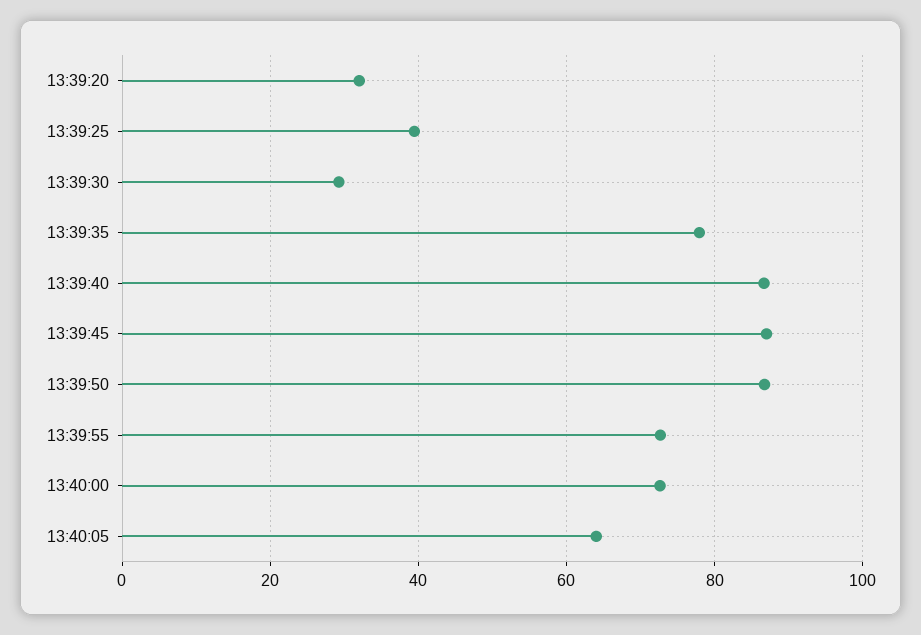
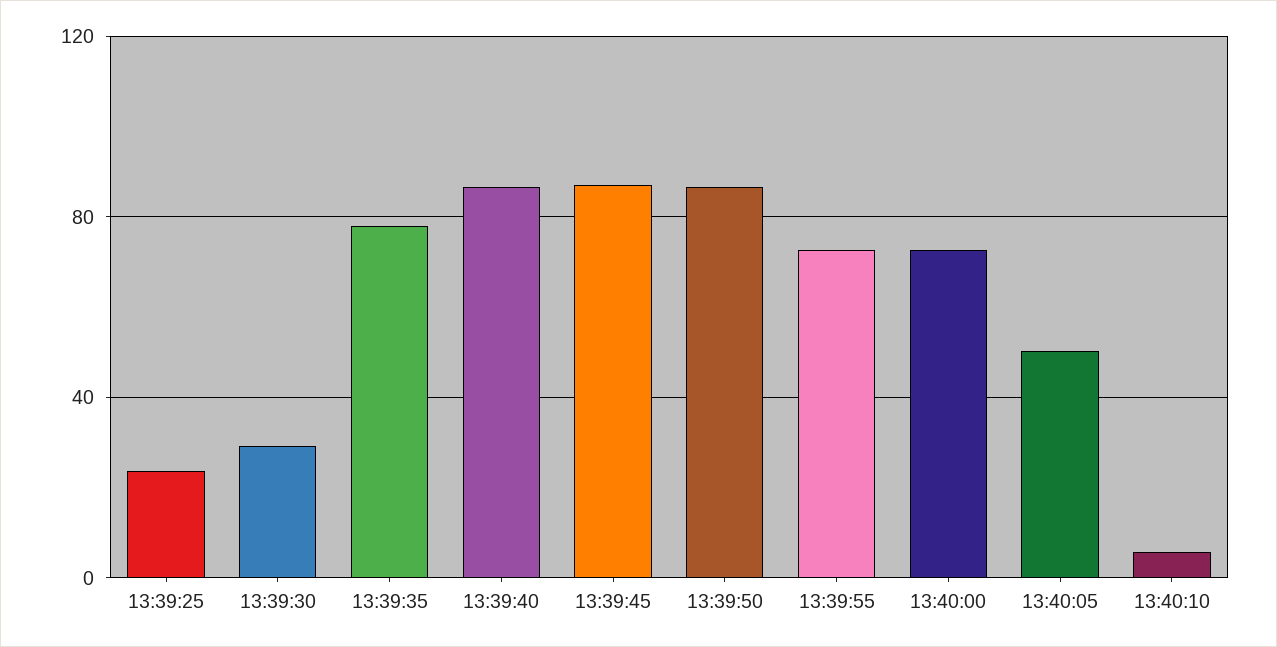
13:39:20: 32 -> none
13:39:25: 40 -> 25
13:40:05: 64 -> 50
13:40:10: none -> 5

